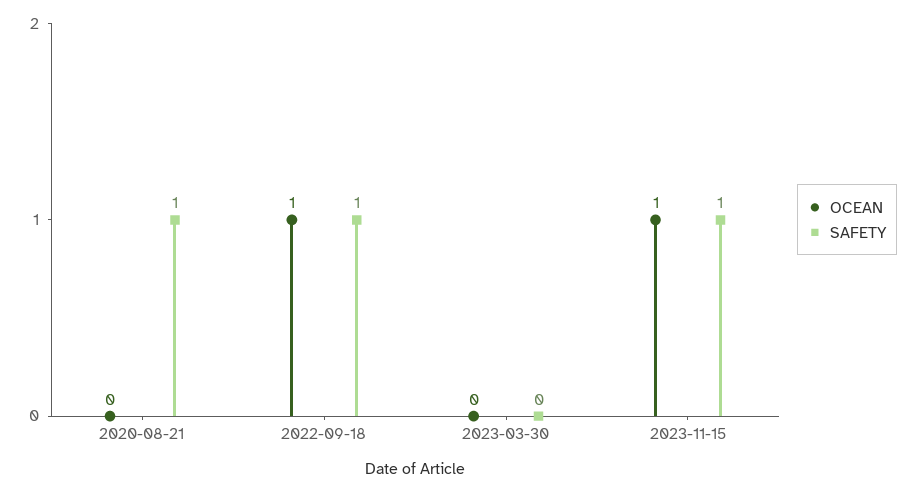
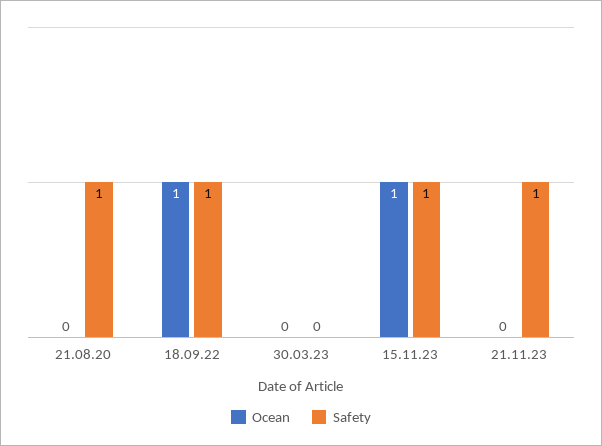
OCEAN, 21.11.23: none -> 0
SAFETY, 21.11.23: none -> 1

